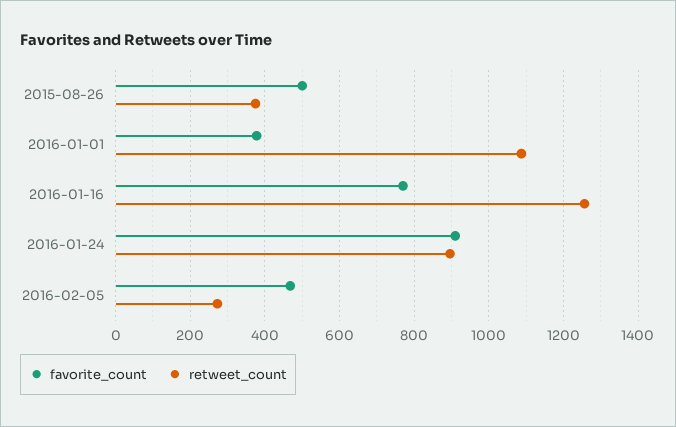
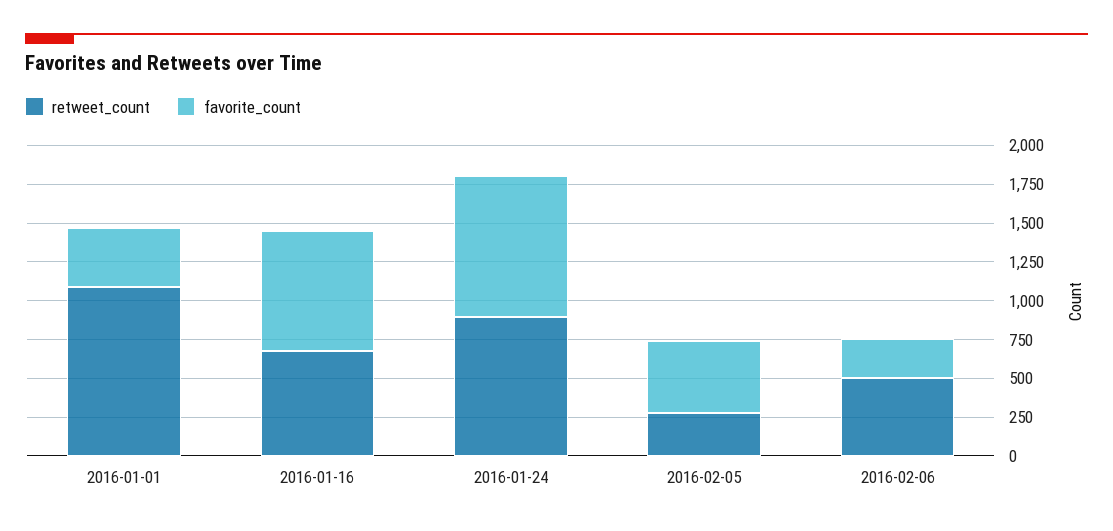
favorite_count, 2015-08-26: 500 -> none
retweet_count, 2015-08-26: 380 -> none
retweet_count, 2016-01-16: 1260 -> 750
retweet_count, 2016-02-06: none -> 500
favorite_count, 2016-02-06: none -> 250

